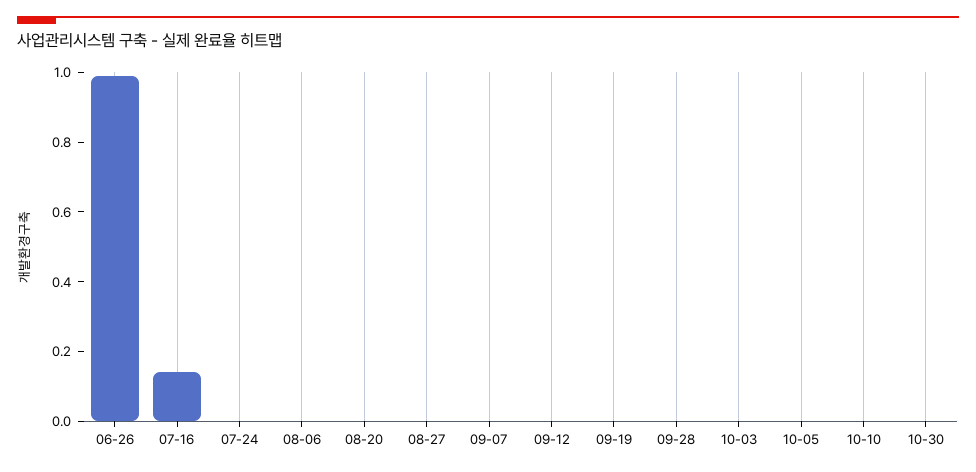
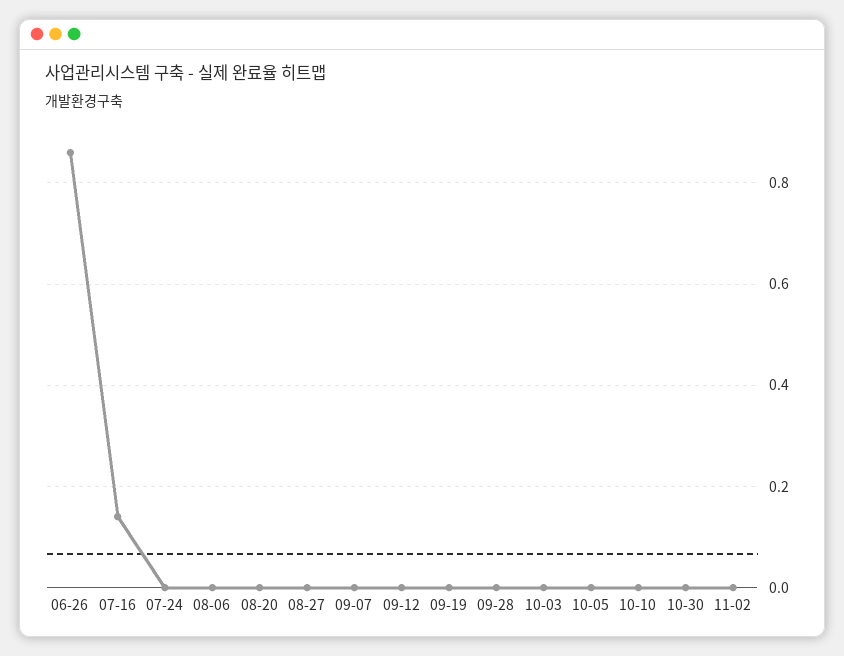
06-26: 1 -> 0.85
11-02: none -> 0

